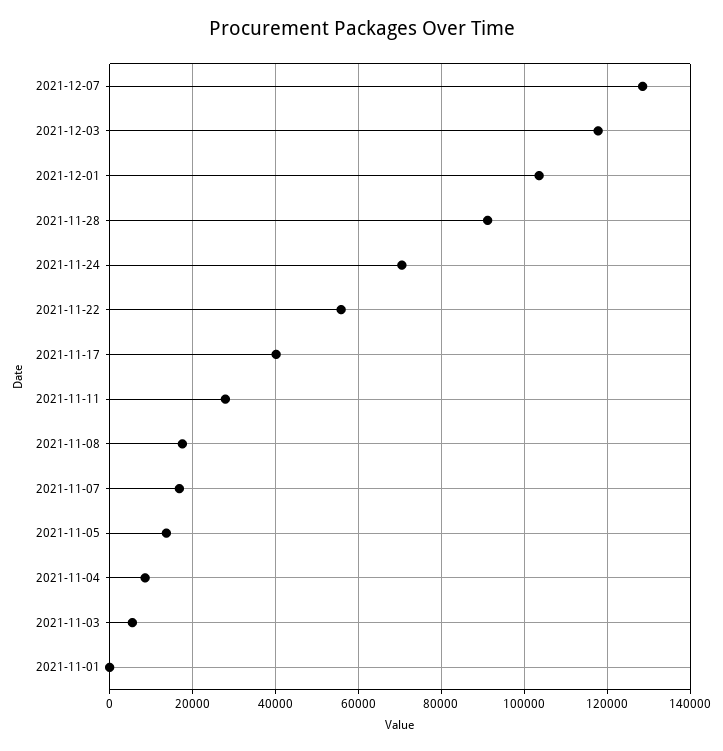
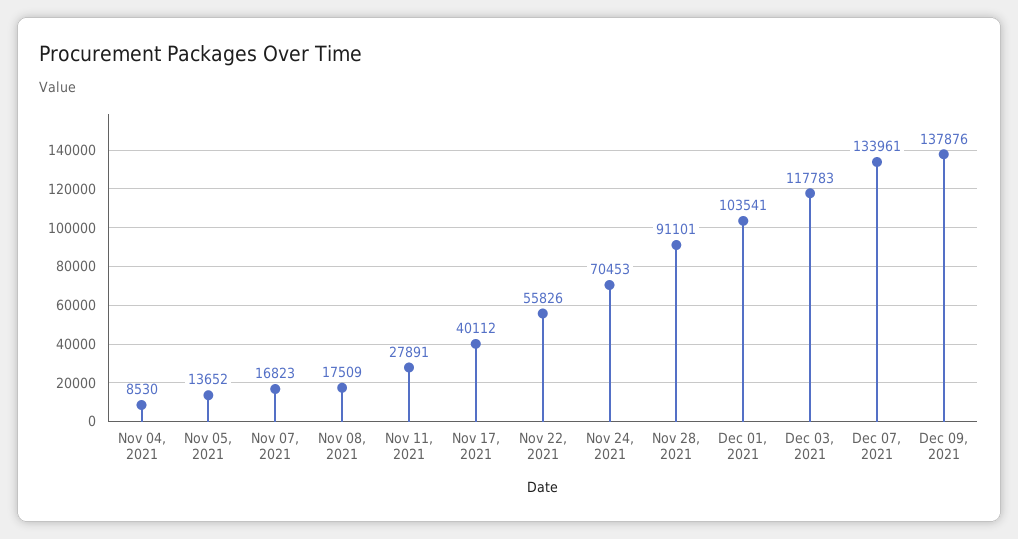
2021-12-07: 128000 -> 133961
2021-11-03: 6000 -> none
2021-11-01: 0 -> none
Dec 09, 2021: none -> 137876

